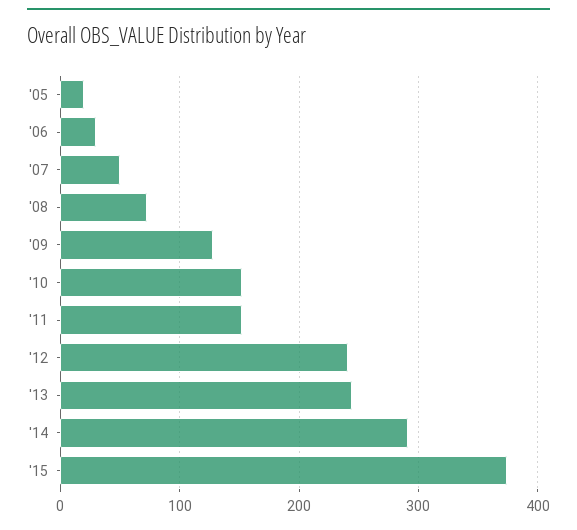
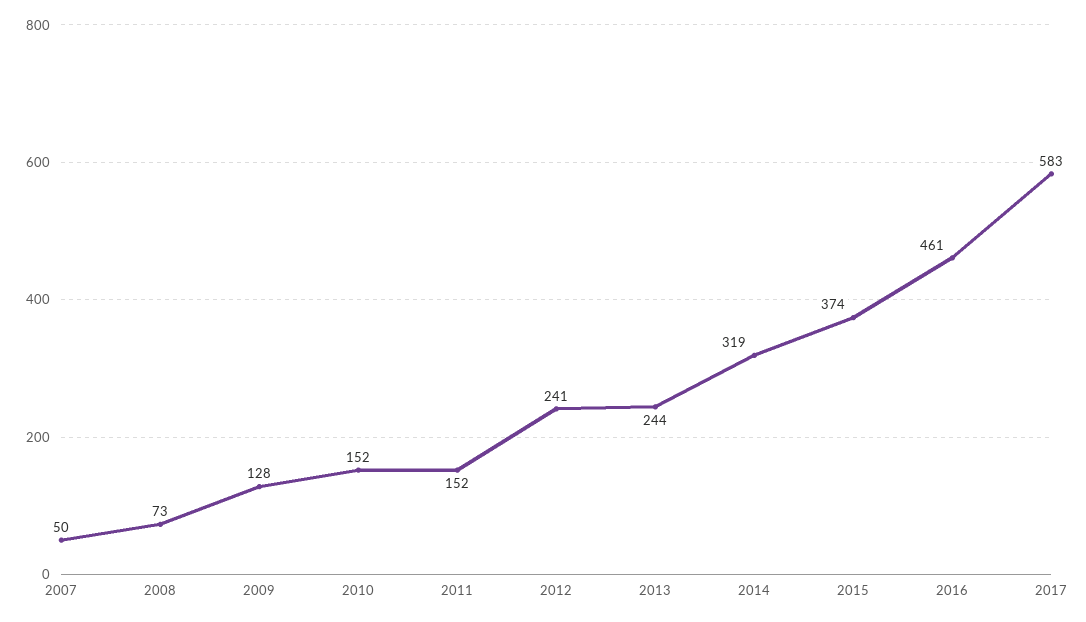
'05: 20 -> none
'06: 30 -> none
'14: 290 -> 319
2016: none -> 461
2017: none -> 583

